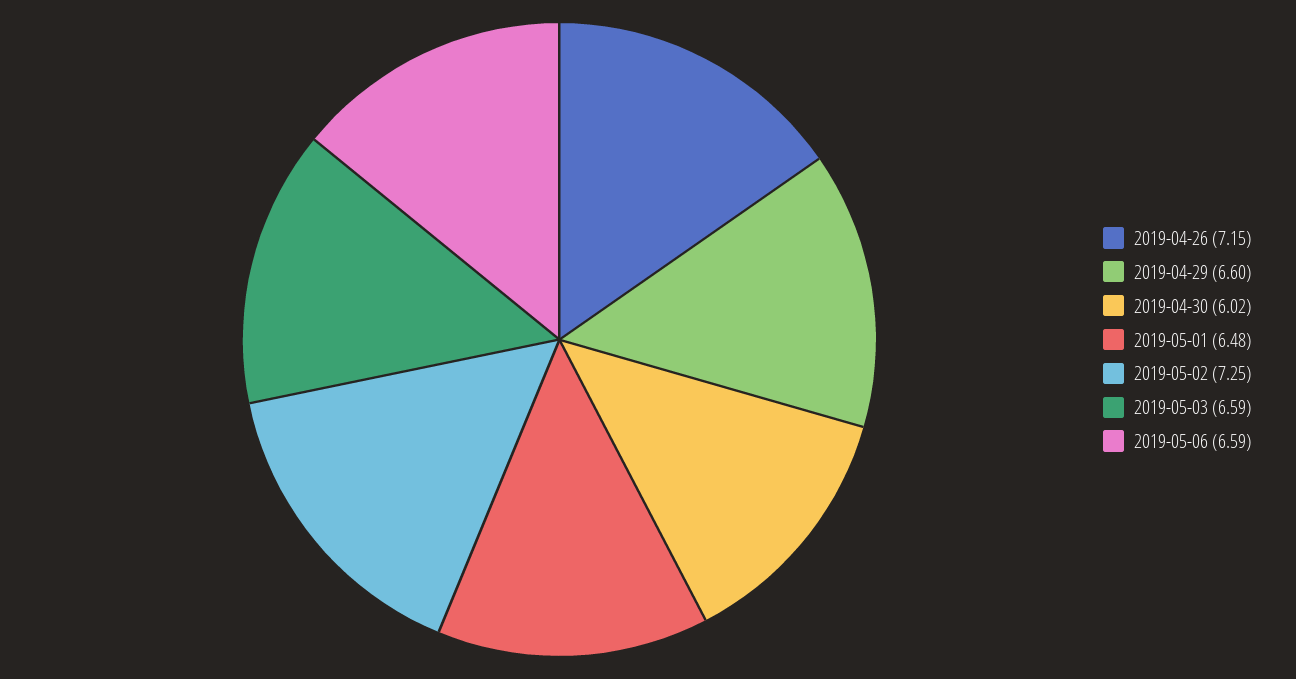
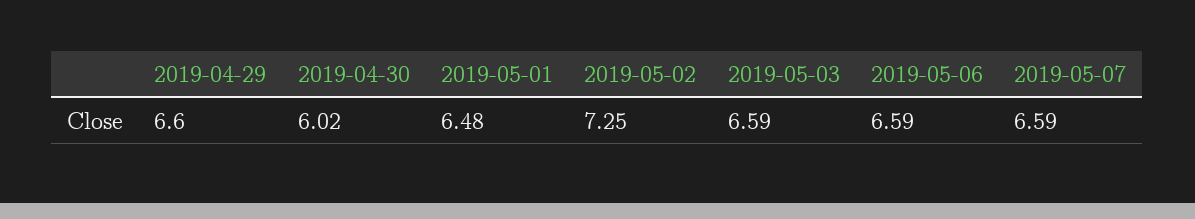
2019-04-26: 7.15 -> none
2019-05-07: none -> 6.59

